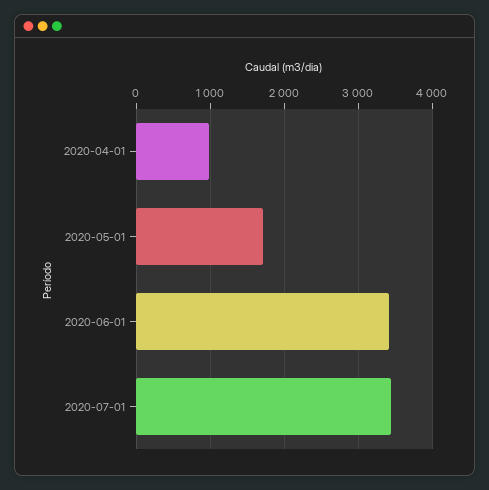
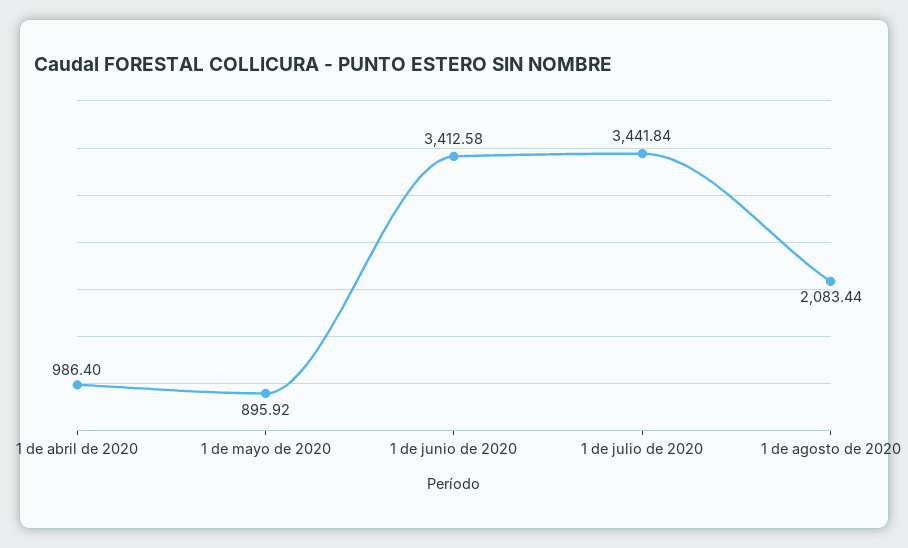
2020-05-01: 1700 -> 895.92
1 de agosto de 2020: none -> 2083.44

